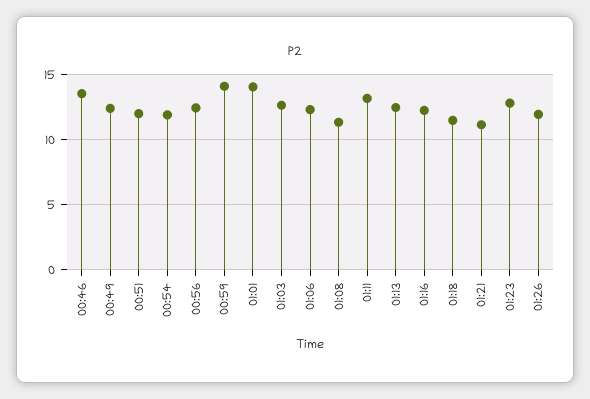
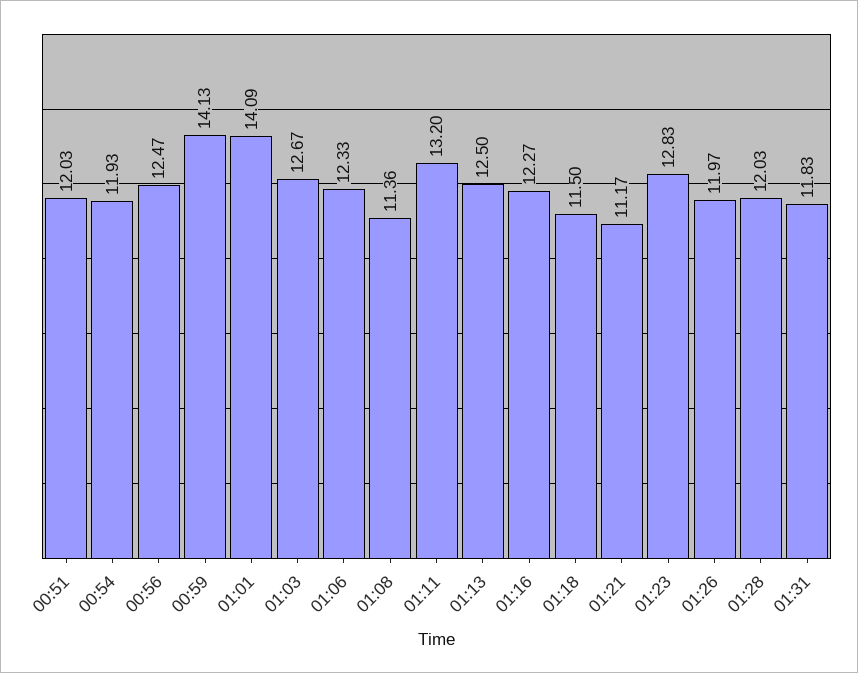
00:46: 13.5 -> none
00:49: 12.5 -> none
01:28: none -> 12.03
01:31: none -> 11.83

